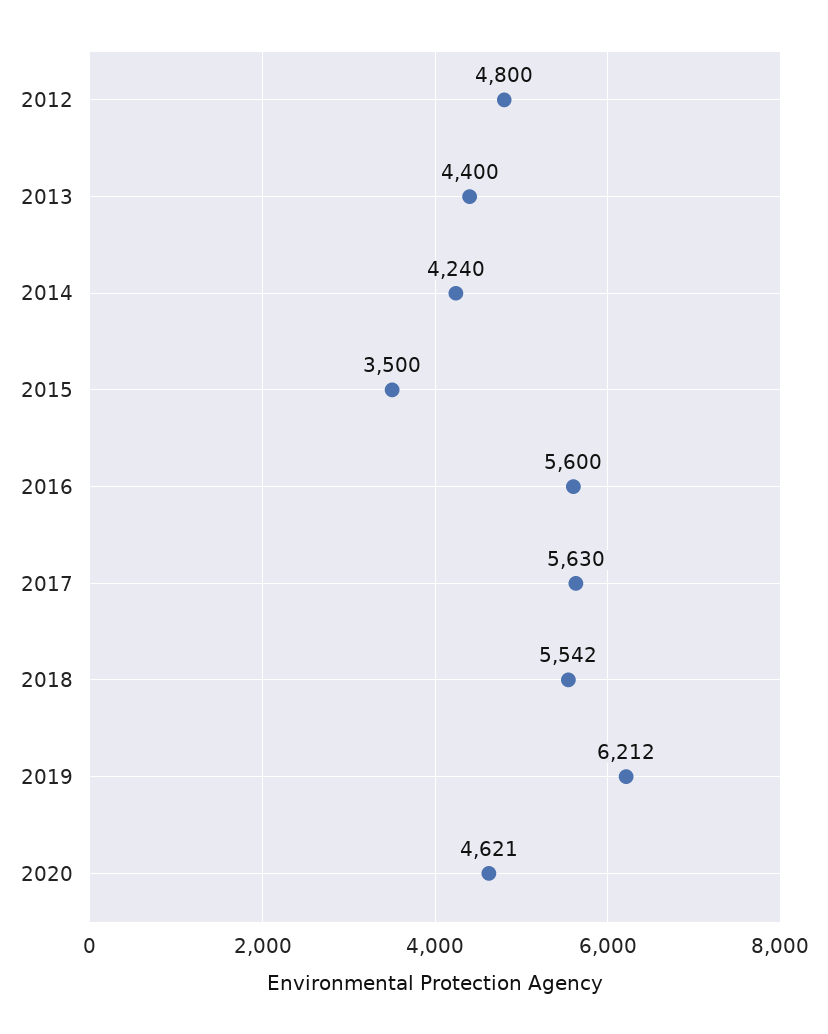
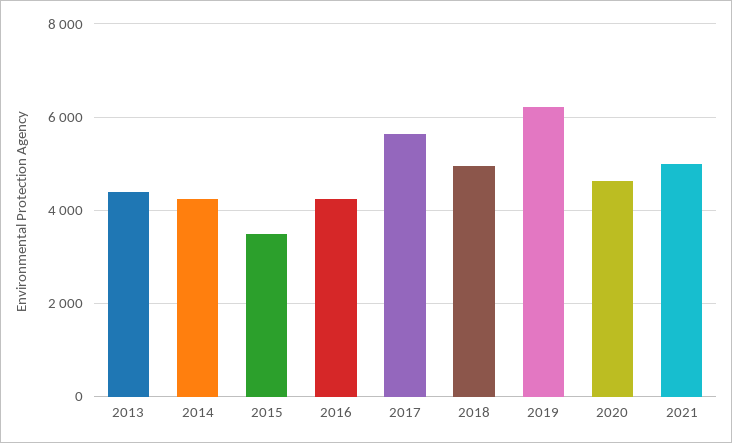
2012: 4800 -> none
2016: 5600 -> 4200
2018: 5542 -> 5000
2021: none -> 5000

